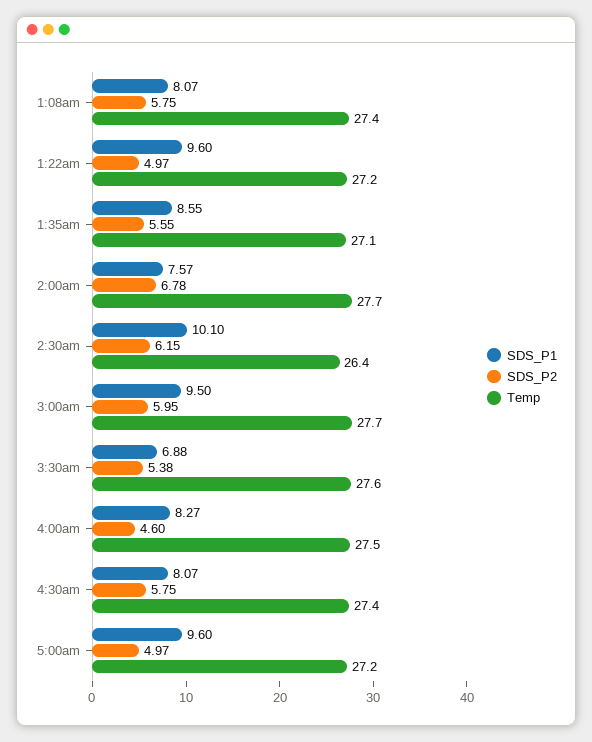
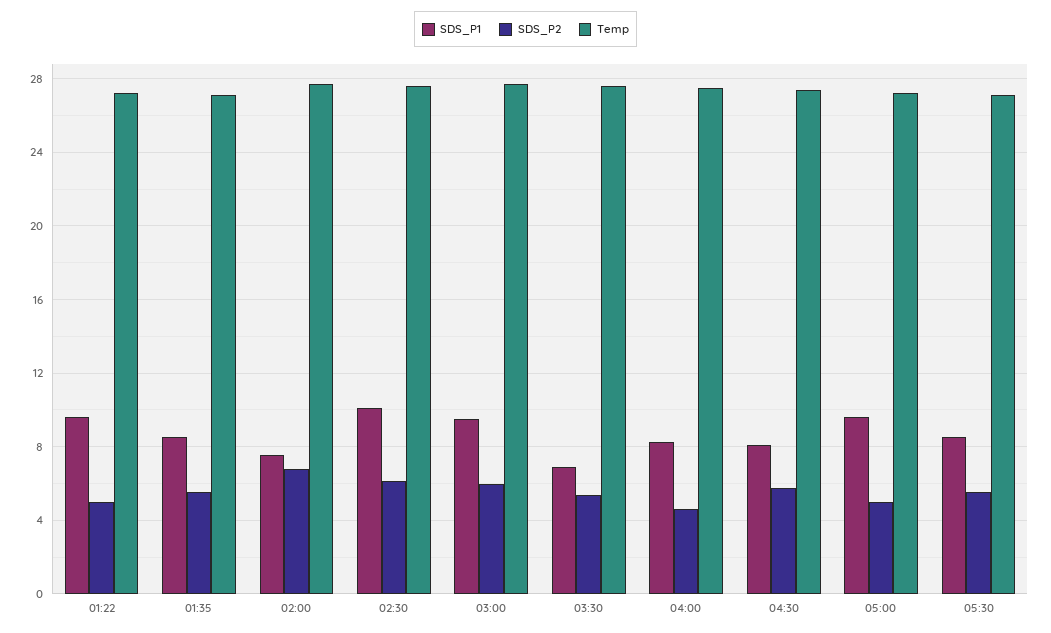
SDS_P1, 1:08am: 8.07 -> none
SDS_P2, 1:08am: 5.75 -> none
Temp, 1:08am: 27.4 -> none
Temp, 2:30am: 26.4 -> 27.5
SDS_P1, 05:30: none -> 8.5
SDS_P2, 05:30: none -> 5.5
Temp, 05:30: none -> 27

